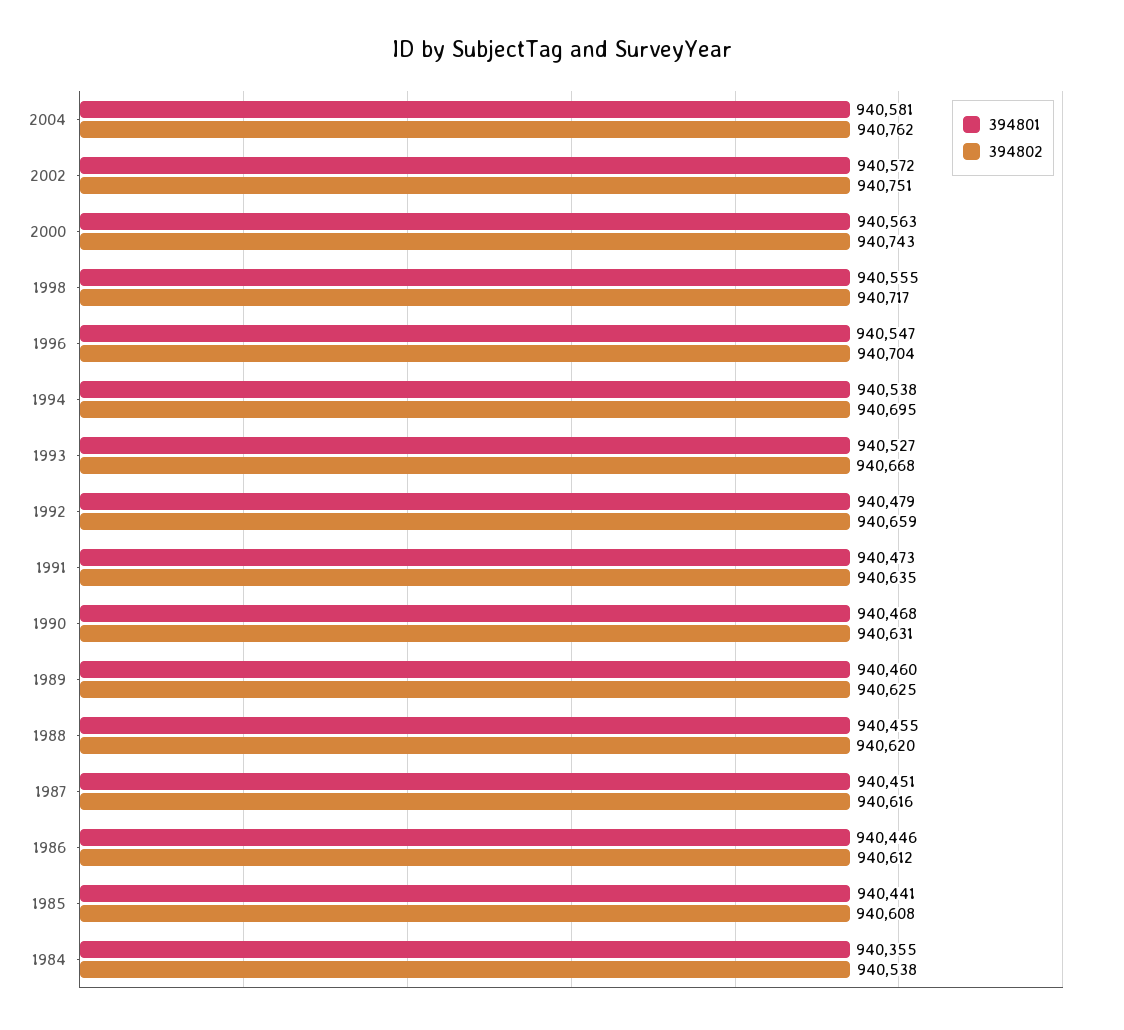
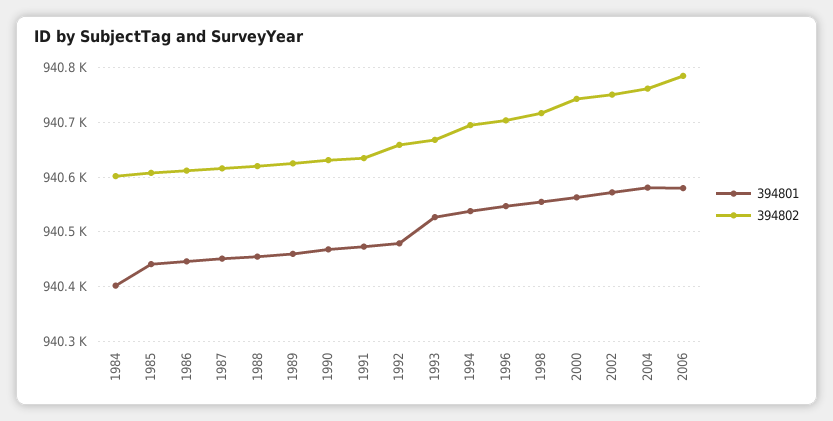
394801, 1984: 940355 -> 940400
394802, 1984: 940538 -> 940600
394801, 2006: none -> 940580
394802, 2006: none -> 940780

